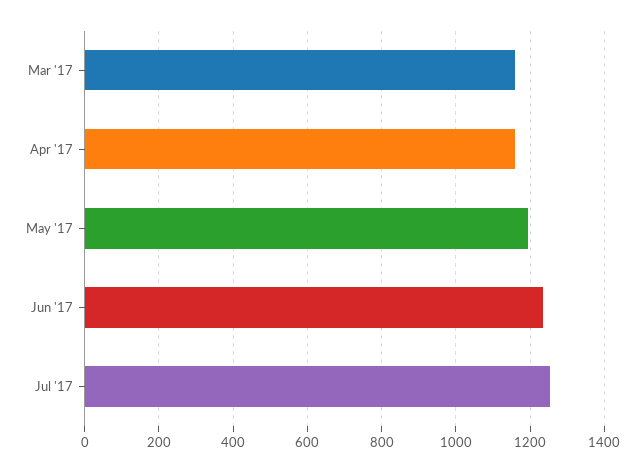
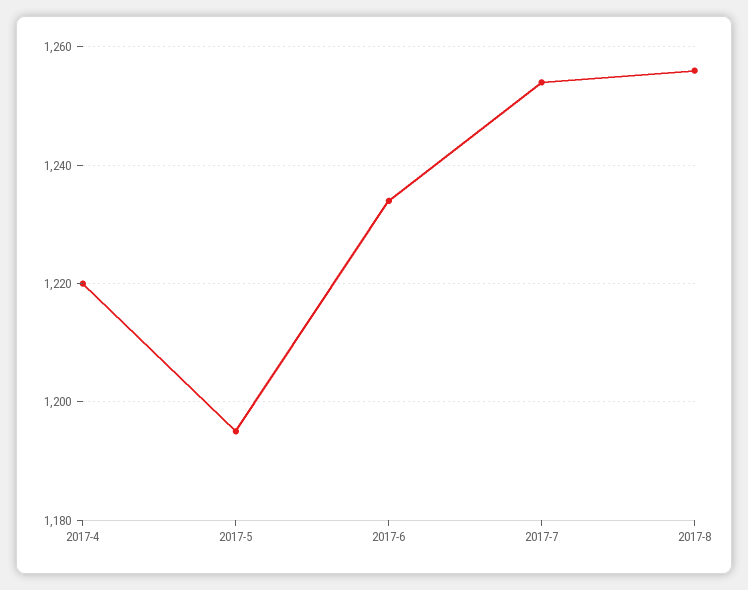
Mar '17: 1160 -> none
Apr '17: 1160 -> 1220
2017-8: none -> 1255

